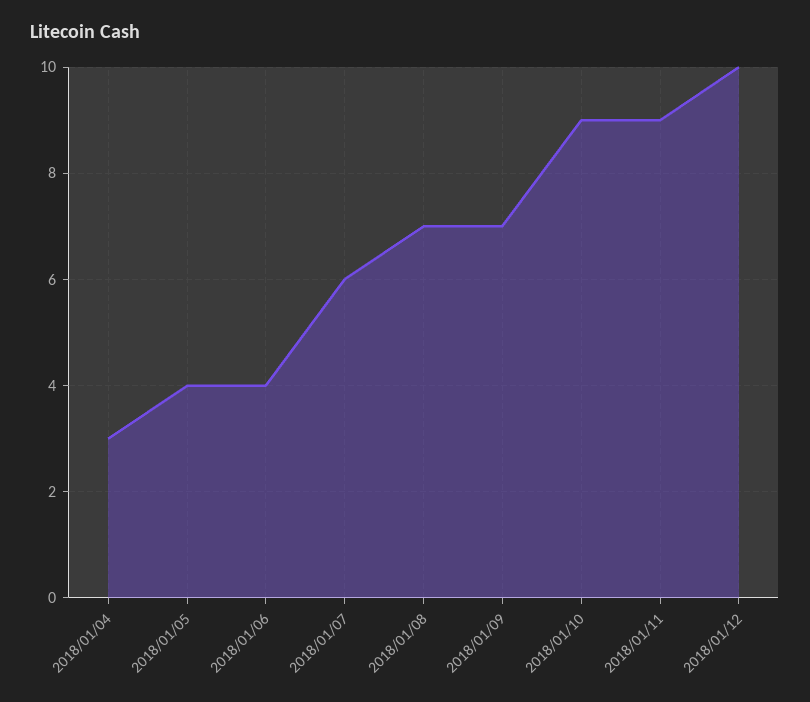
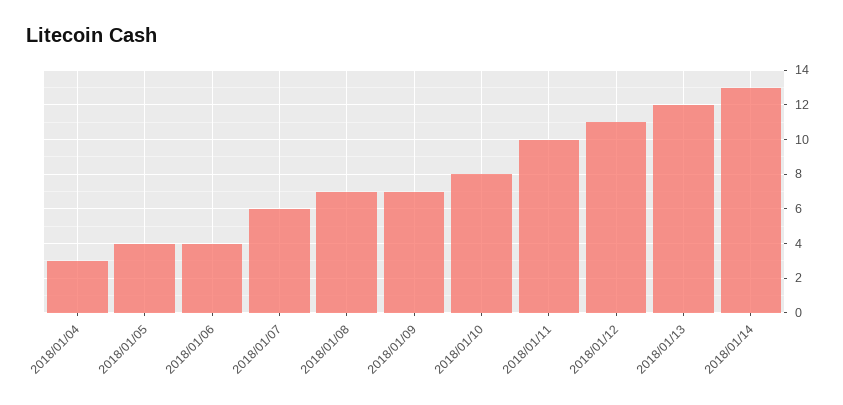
2018/01/10: 9 -> 8
2018/01/11: 9 -> 10
2018/01/12: 10 -> 11
2018/01/13: none -> 12
2018/01/14: none -> 13

